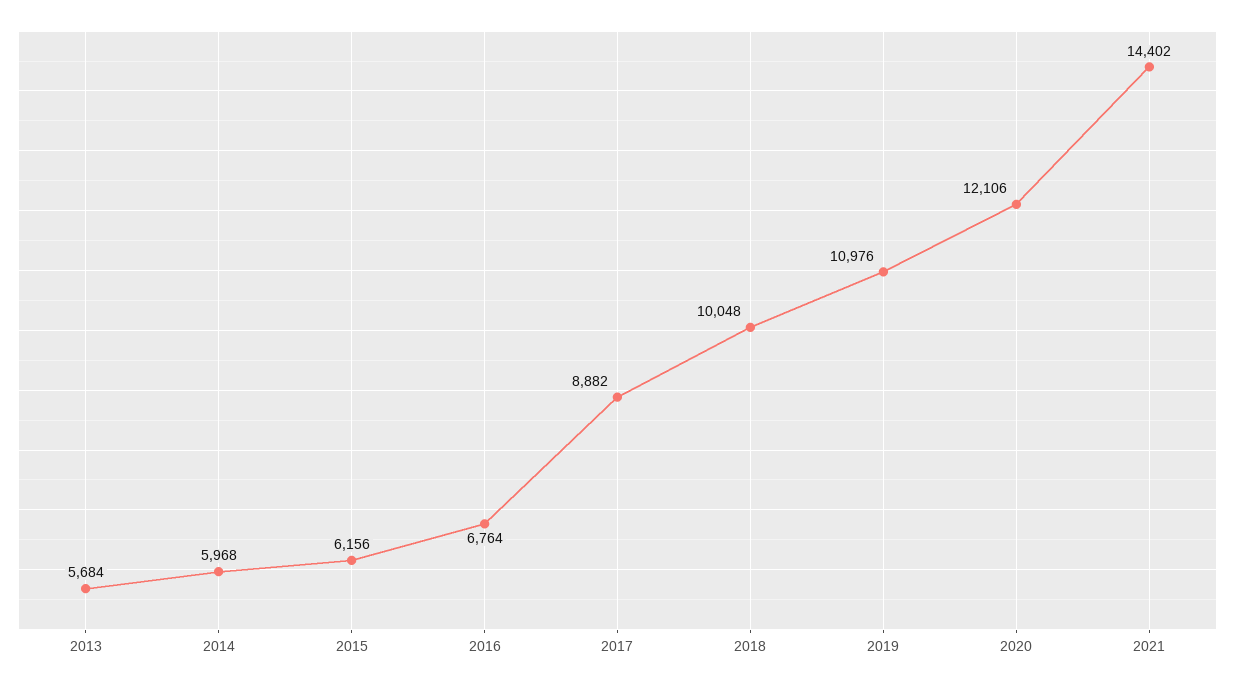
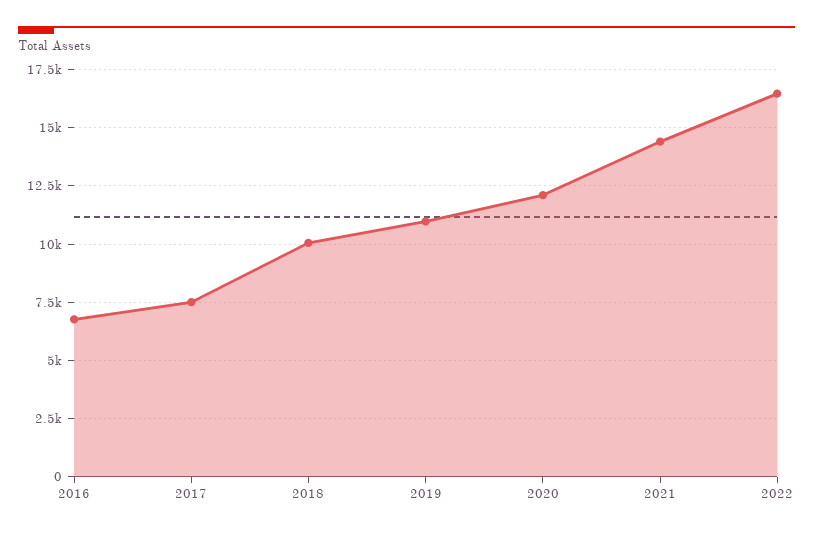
2013: 5684 -> none
2014: 5968 -> none
2015: 6156 -> none
2017: 8882 -> 7500
2022: none -> 16500

